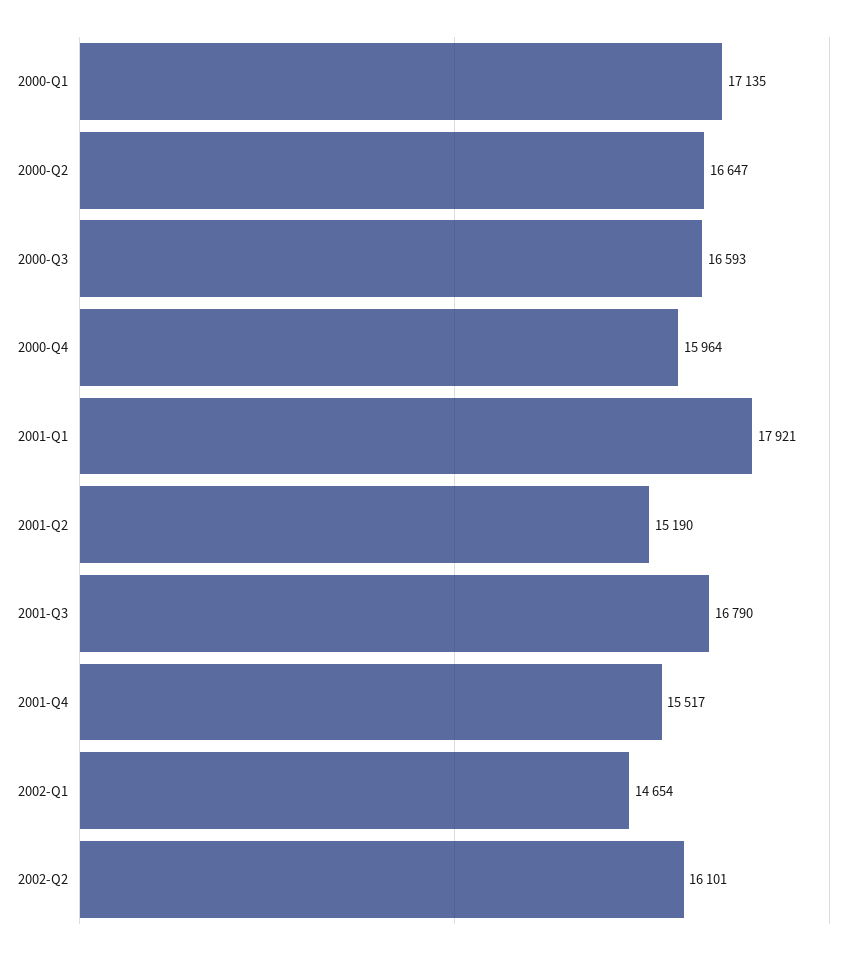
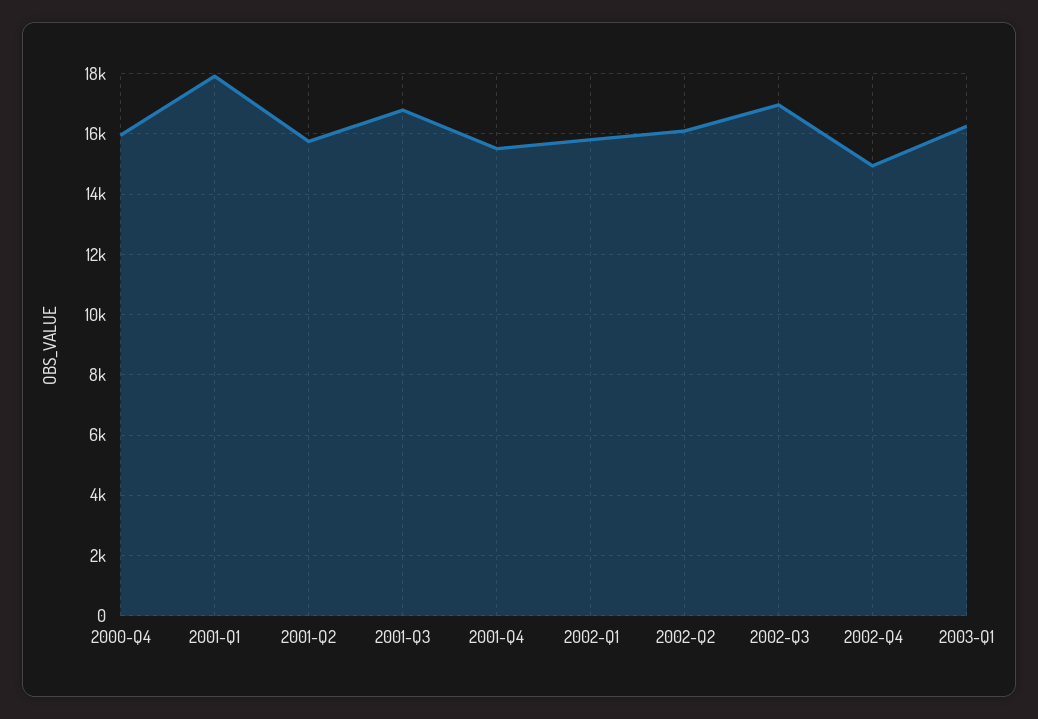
2000-Q1: 17135 -> none
2000-Q2: 16647 -> none
2000-Q3: 16593 -> none
2001-Q2: 15190 -> 15800
2002-Q1: 14654 -> 15800
2002-Q3: none -> 17000
2002-Q4: none -> 15000
2003-Q1: none -> 16200

